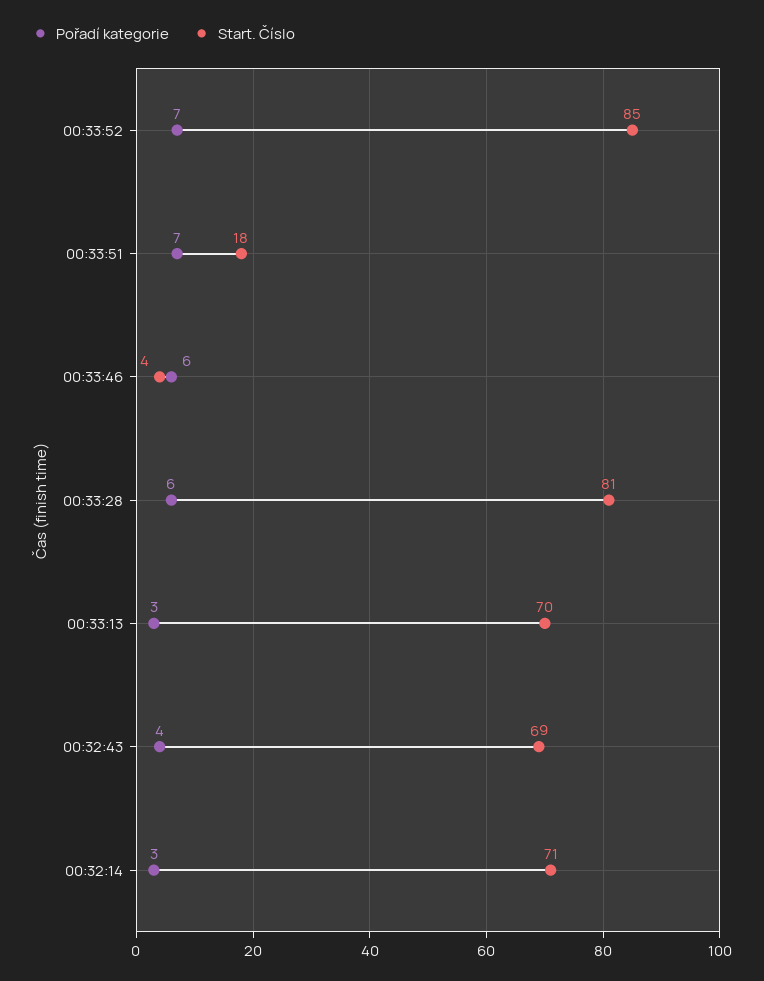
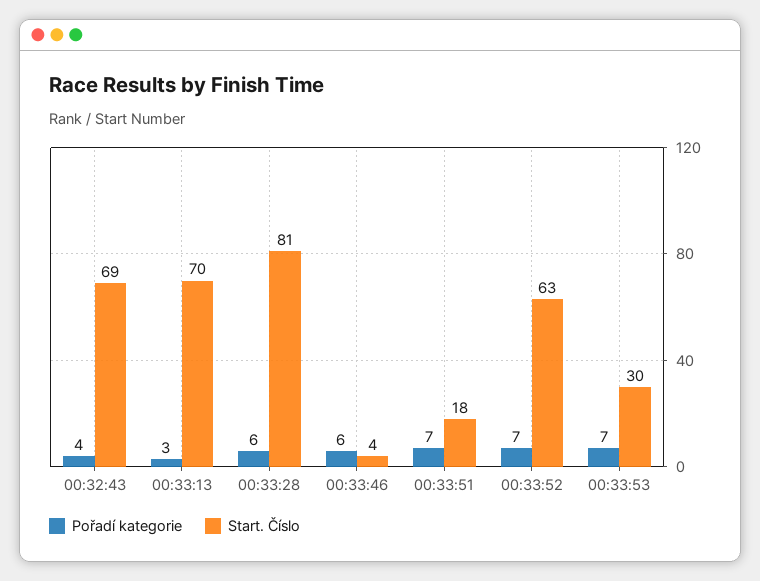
Start. Číslo, 00:33:52: 85 -> 63
Pořadí kategorie, 00:32:14: 3 -> none
Start. Číslo, 00:32:14: 71 -> none
Pořadí kategorie, 00:33:53: none -> 7
Start. Číslo, 00:33:53: none -> 30

